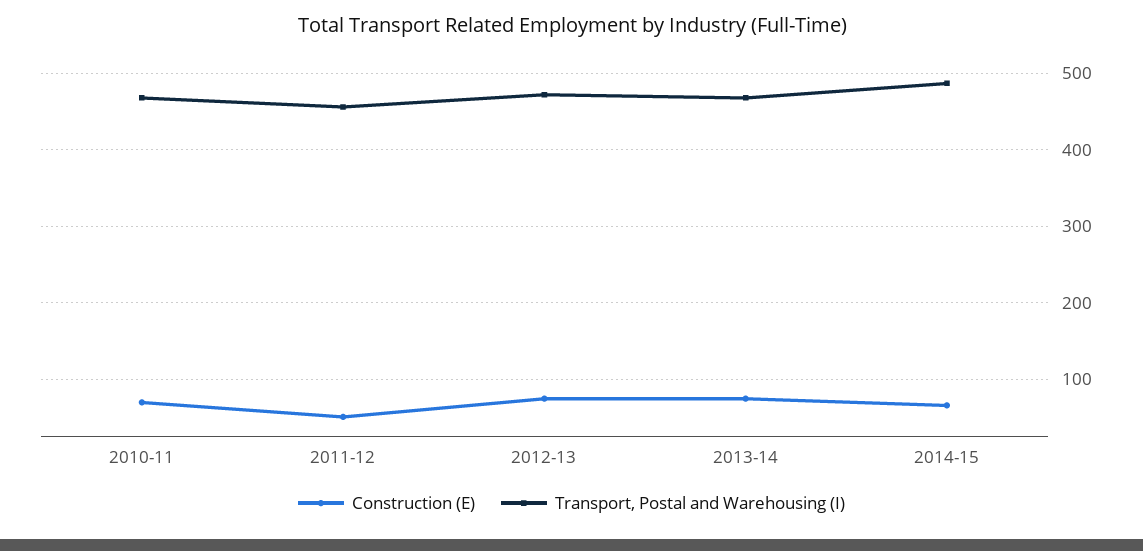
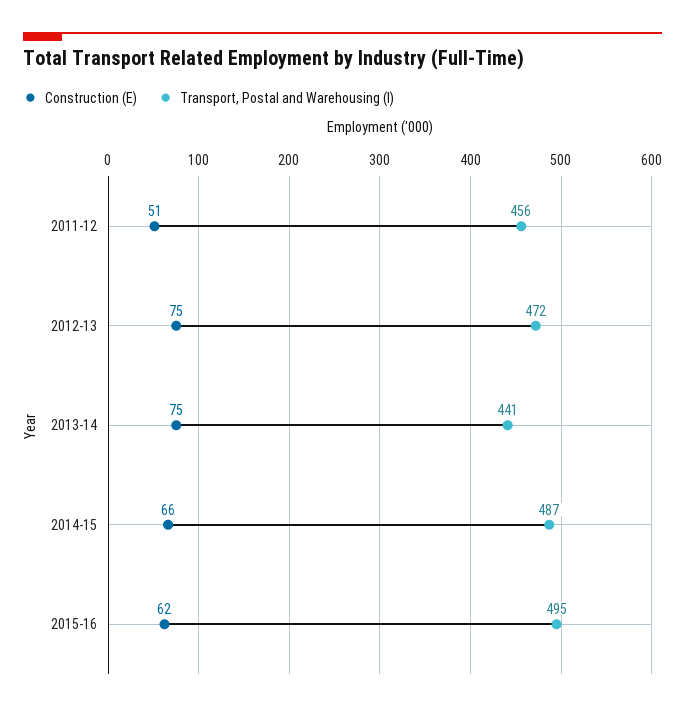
Construction (E), 2010-11: 70 -> none
Transport, Postal and Warehousing (I), 2010-11: 470 -> none
Transport, Postal and Warehousing (I), 2013-14: 470 -> 441
Construction (E), 2015-16: none -> 62
Transport, Postal and Warehousing (I), 2015-16: none -> 495

